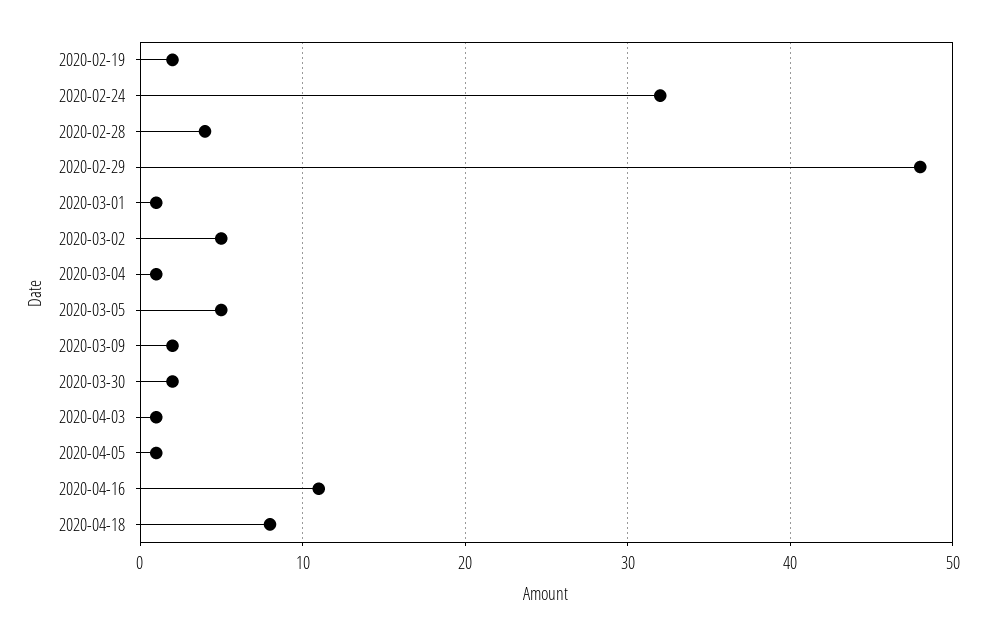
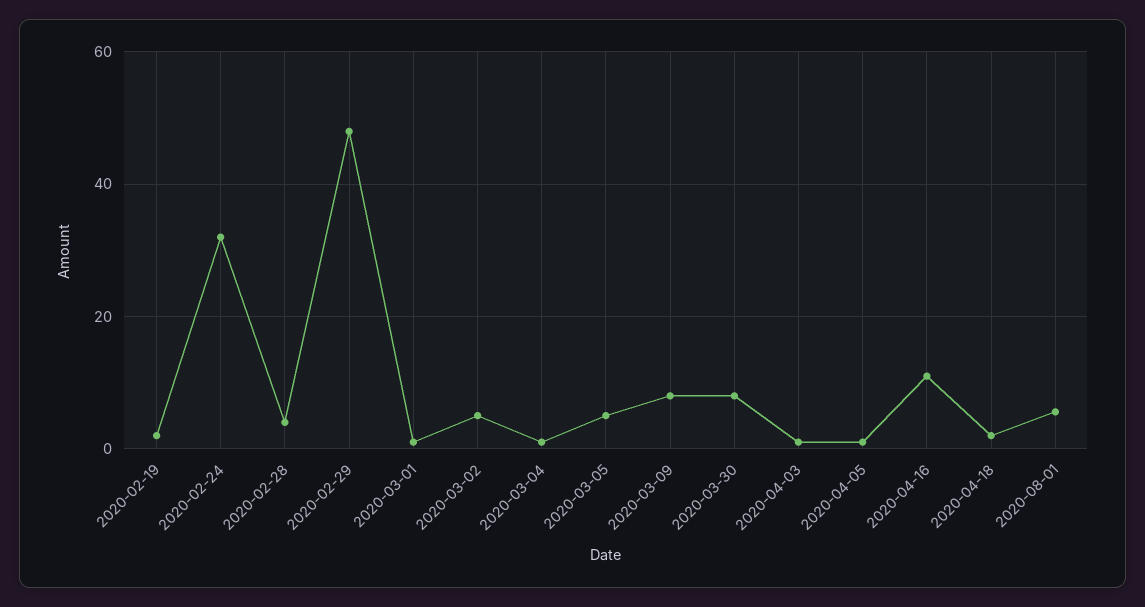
2020-03-09: 2 -> 8
2020-03-30: 2 -> 8
2020-04-18: 8 -> 2
2020-08-01: none -> 6

